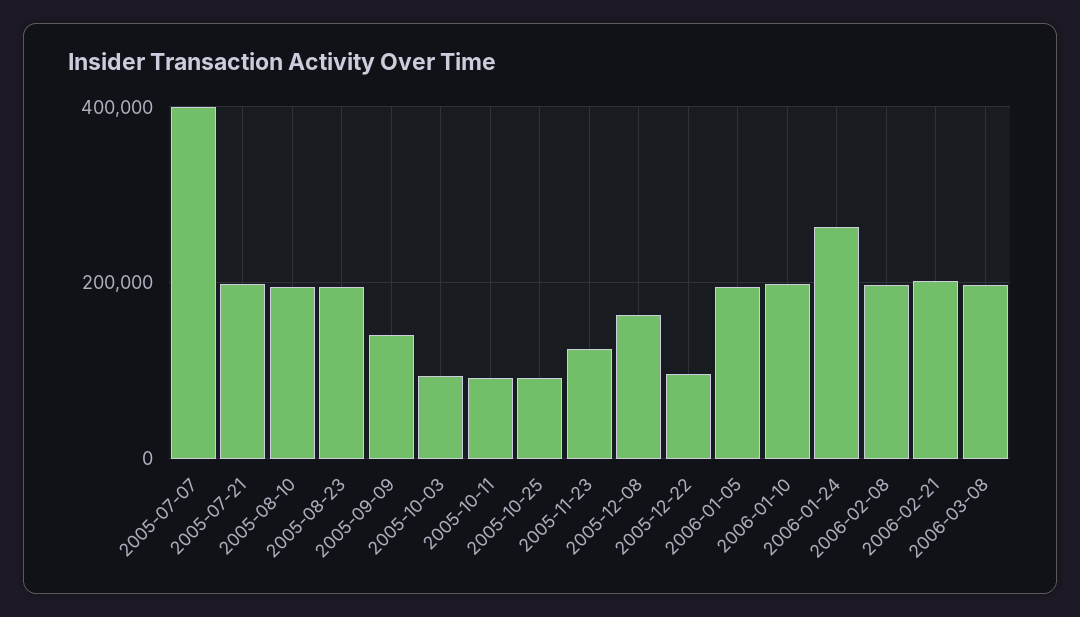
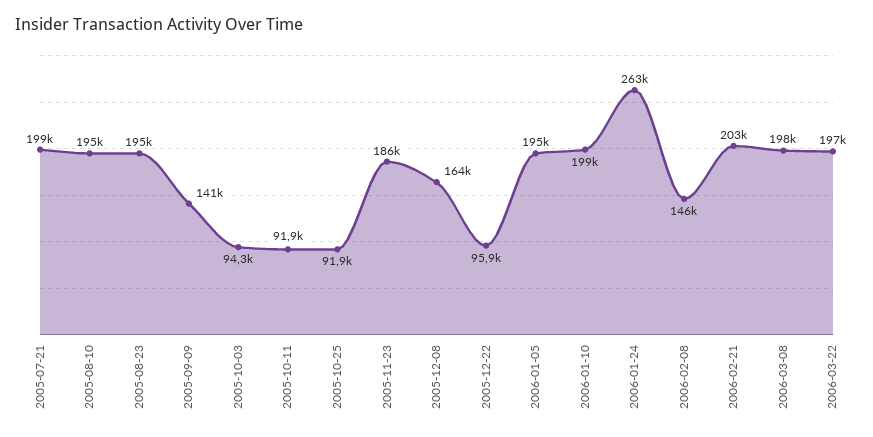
2005-07-07: 400000 -> none
2005-11-23: 120000 -> 186000
2006-02-08: 200000 -> 146000
2006-03-22: none -> 197000

